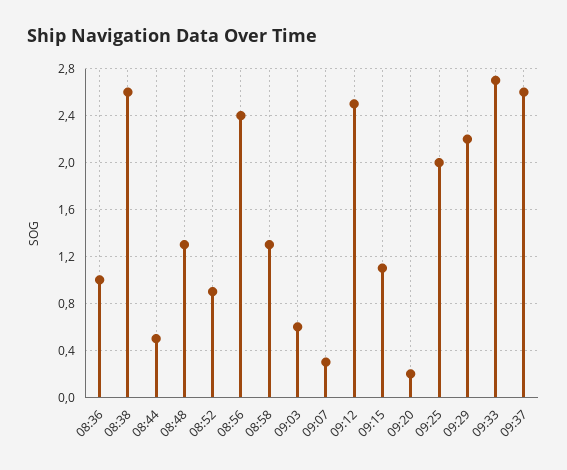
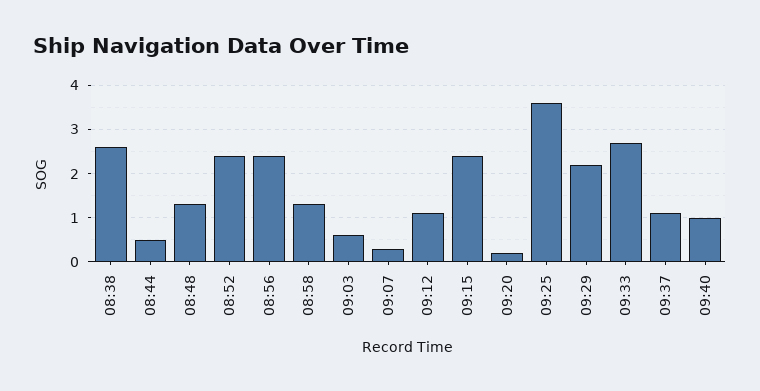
08:36: 1 -> none
08:52: 0.9 -> 2.5
09:12: 2.5 -> 1
09:15: 1.1 -> 2.5
09:25: 2 -> 3.5
09:37: 2.6 -> 1
09:40: none -> 1

